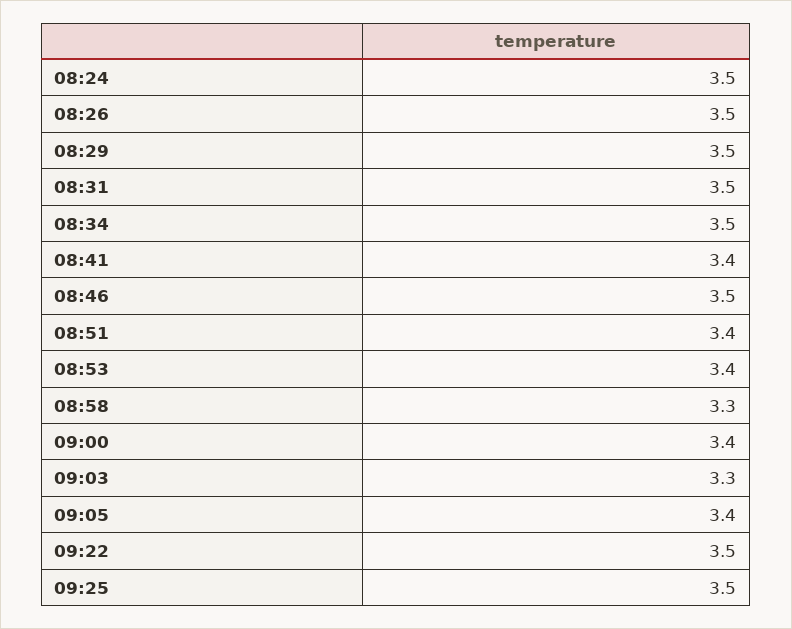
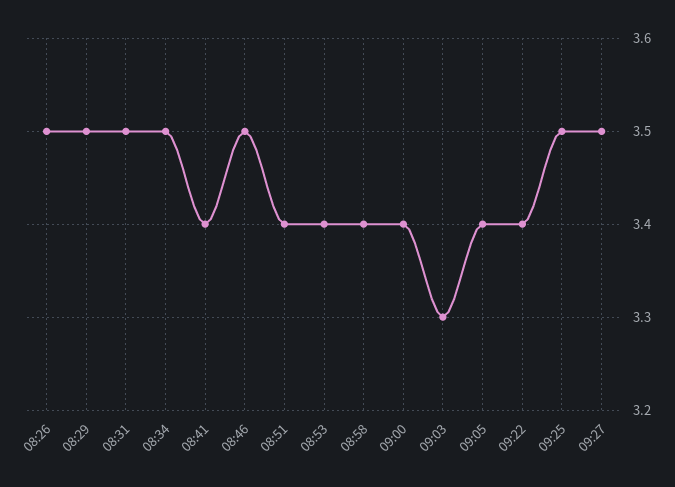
08:24: 3.5 -> none
08:58: 3.3 -> 3.4
09:22: 3.5 -> 3.4
09:27: none -> 3.5

